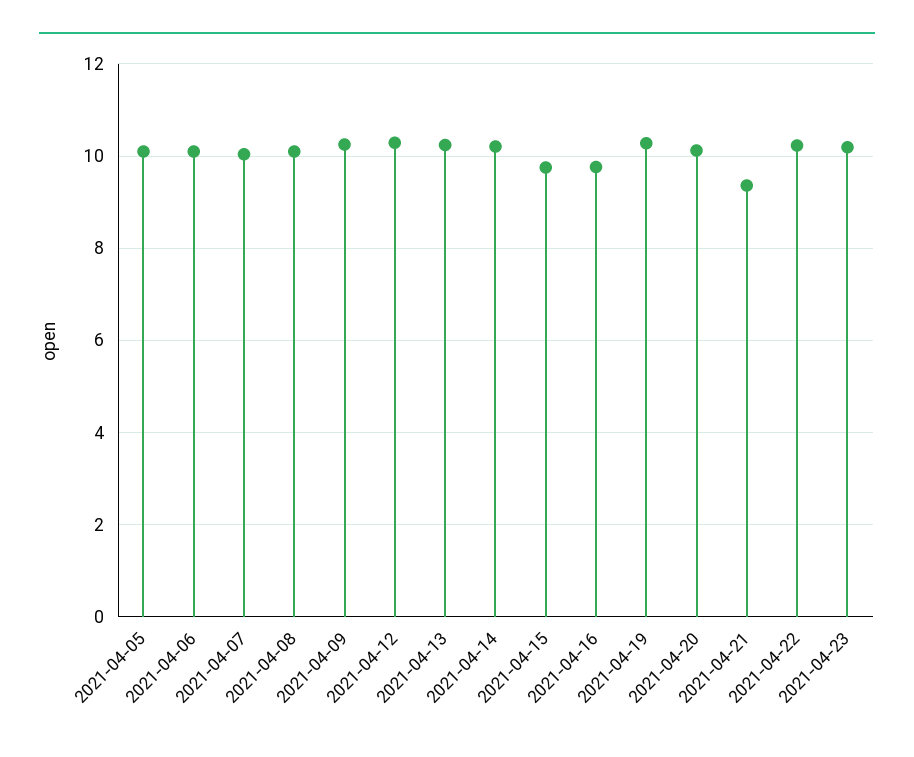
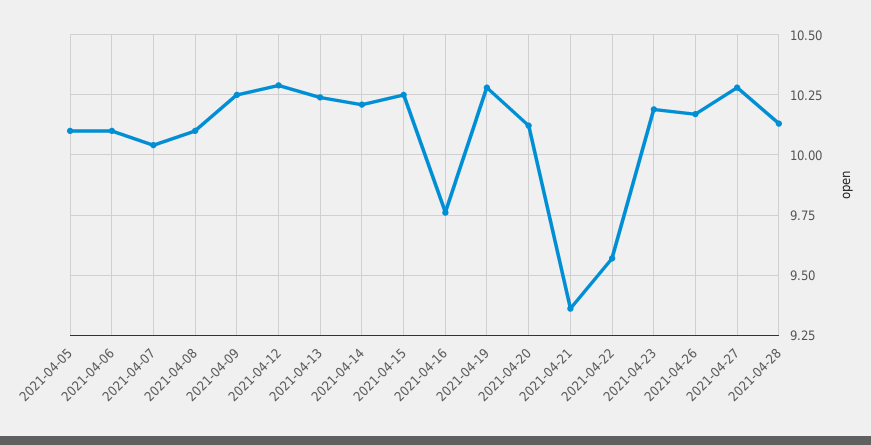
2021-04-15: 9.8 -> 10.25
2021-04-22: 10.2 -> 9.575
2021-04-26: none -> 10.175
2021-04-27: none -> 10.275
2021-04-28: none -> 10.125

